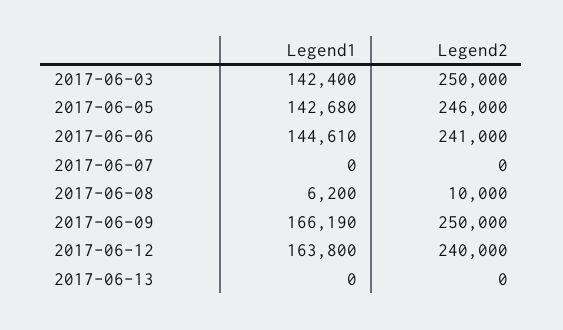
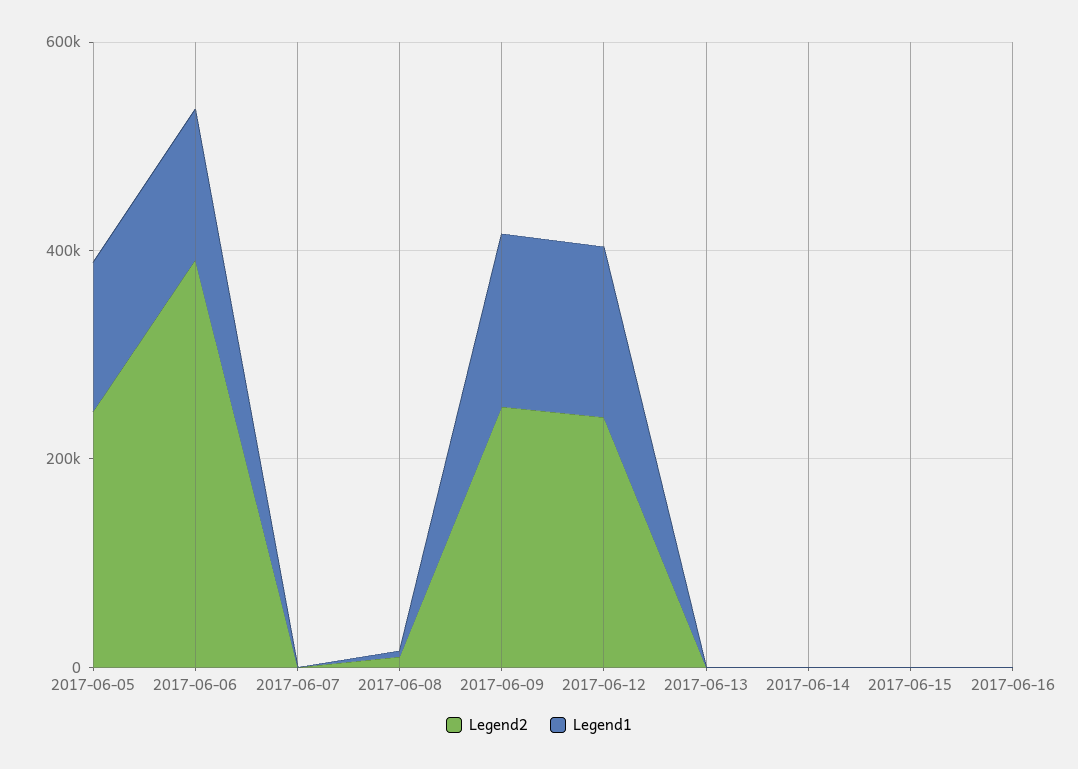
Legend1, 2017-06-03: 142400 -> none
Legend2, 2017-06-03: 250000 -> none
Legend2, 2017-06-06: 241000 -> 400000
Legend2, 2017-06-14: none -> 0
Legend1, 2017-06-14: none -> 0
Legend2, 2017-06-15: none -> 0
Legend1, 2017-06-15: none -> 0
Legend2, 2017-06-16: none -> 0
Legend1, 2017-06-16: none -> 0

